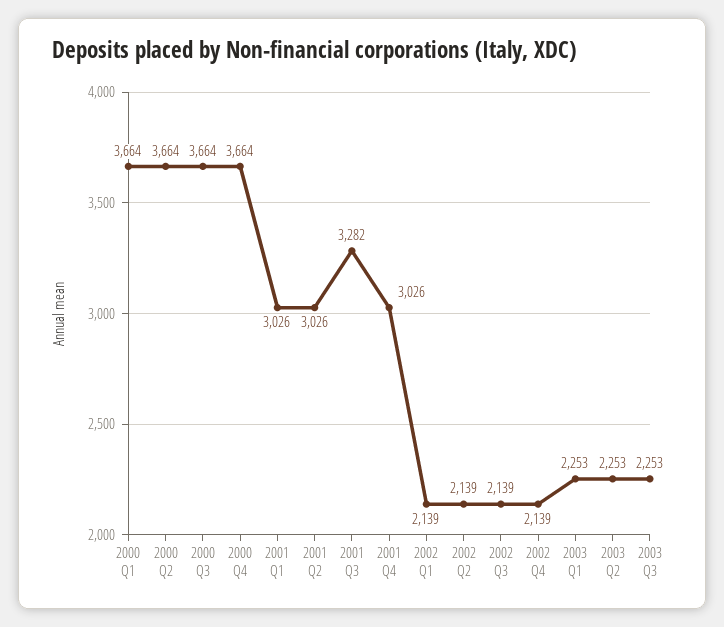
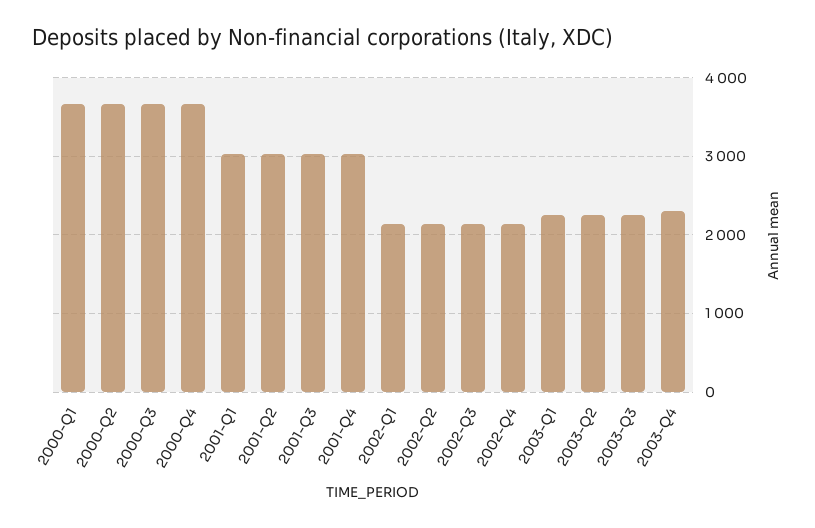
2001 Q3: 3282 -> 3000
2003-Q4: none -> 2300

